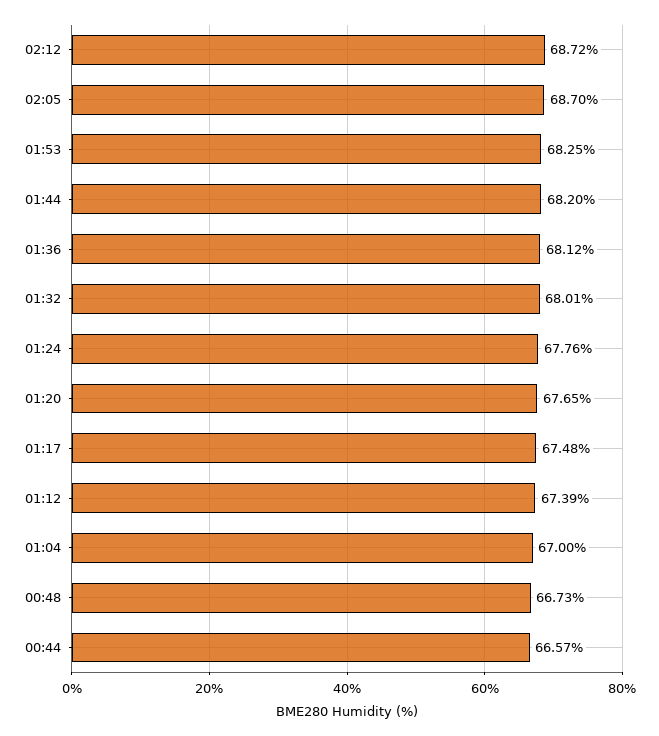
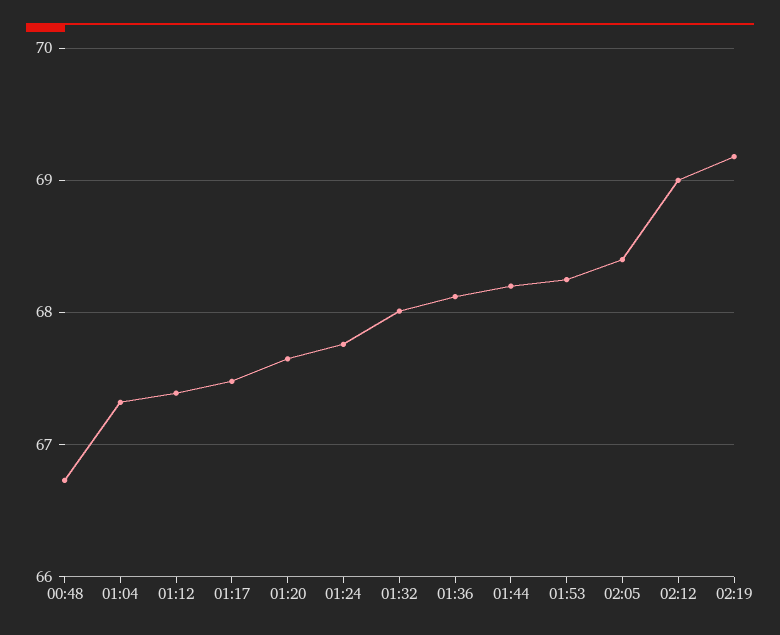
02:12: 68.72 -> 69
02:05: 68.7 -> 68.4
01:04: 67 -> 67.3
00:44: 66.57 -> none
02:19: none -> 69.2

